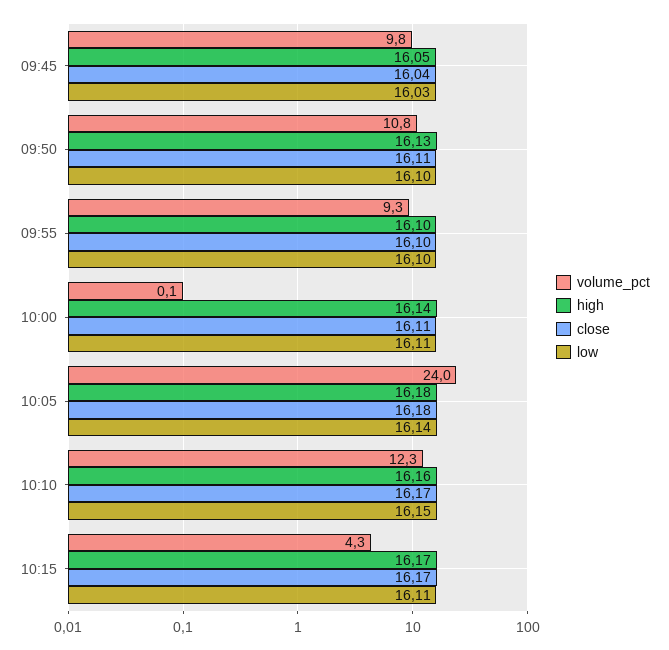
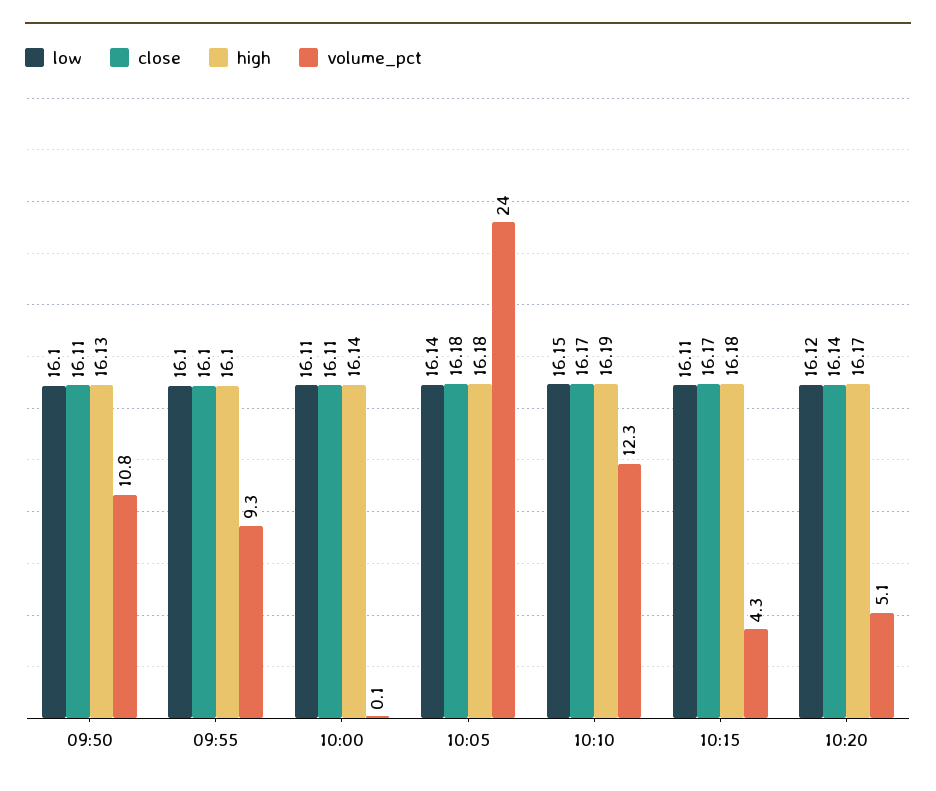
volume_pct, 09:45: 9.8 -> none
high, 09:45: 16.05 -> none
close, 09:45: 16.04 -> none
low, 09:45: 16.03 -> none
high, 10:10: 16.16 -> 16.19
high, 10:15: 16.17 -> 16.18
low, 10:20: none -> 16.12
close, 10:20: none -> 16.14
high, 10:20: none -> 16.17
volume_pct, 10:20: none -> 5.1

